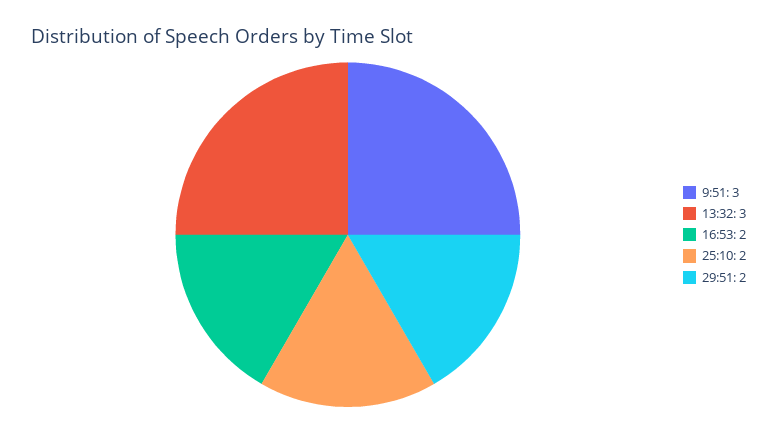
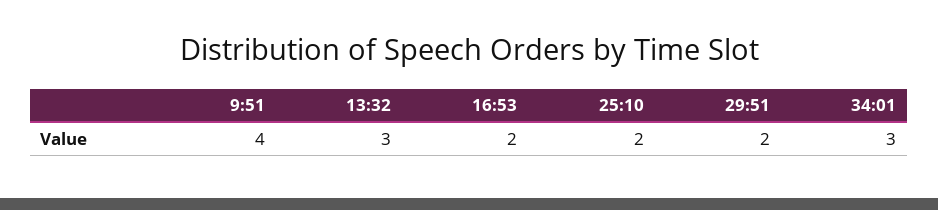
9:51: 3 -> 4
34:01: none -> 3

